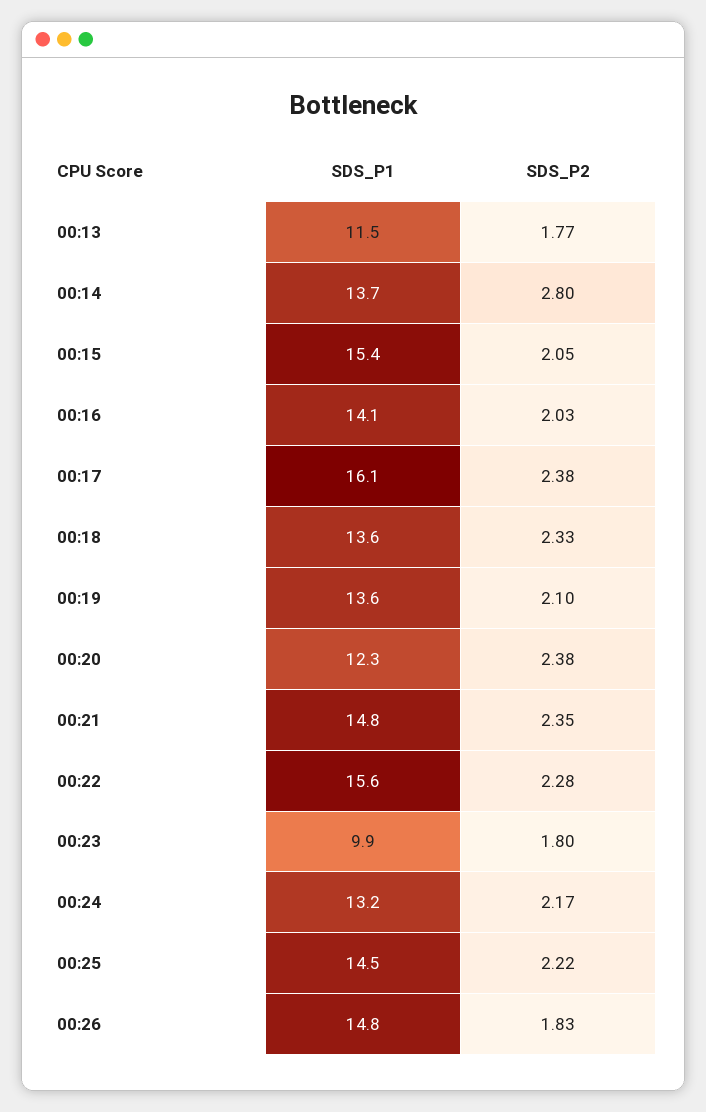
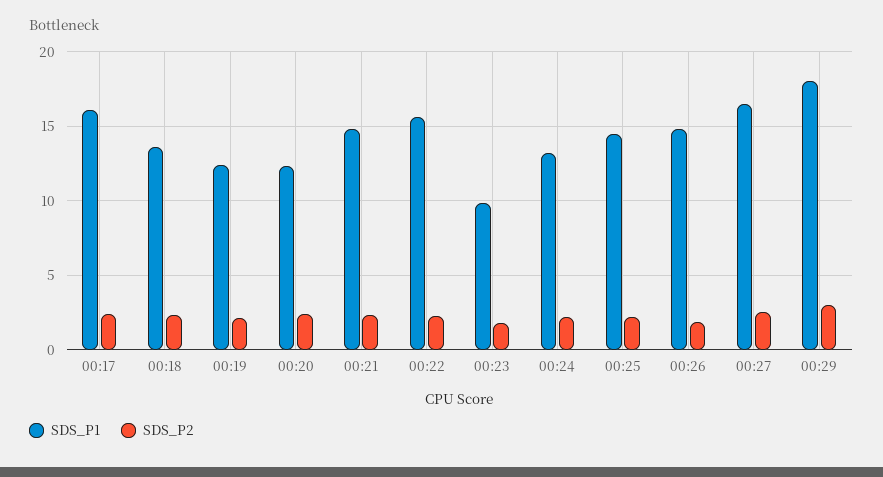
SDS_P1, 00:13: 11.5 -> none
SDS_P2, 00:13: 1.77 -> none
SDS_P1, 00:14: 13.7 -> none
SDS_P2, 00:14: 2.8 -> none
SDS_P1, 00:15: 15.4 -> none
SDS_P2, 00:15: 2.05 -> none
SDS_P1, 00:16: 14.1 -> none
SDS_P2, 00:16: 2.03 -> none
SDS_P1, 00:19: 13.6 -> 12.5
SDS_P1, 00:27: none -> 16.5
SDS_P2, 00:27: none -> 2.5
SDS_P1, 00:29: none -> 18
SDS_P2, 00:29: none -> 3

